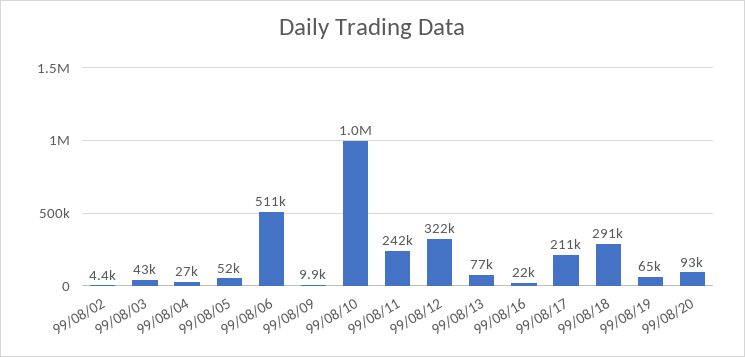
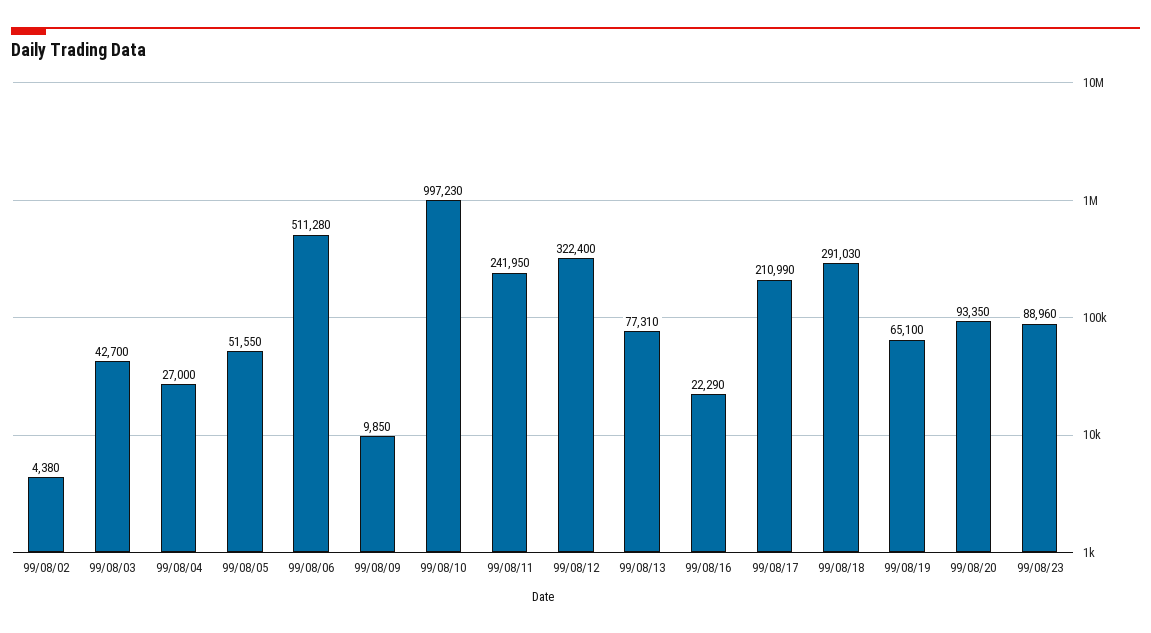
99/08/23: none -> 88960

